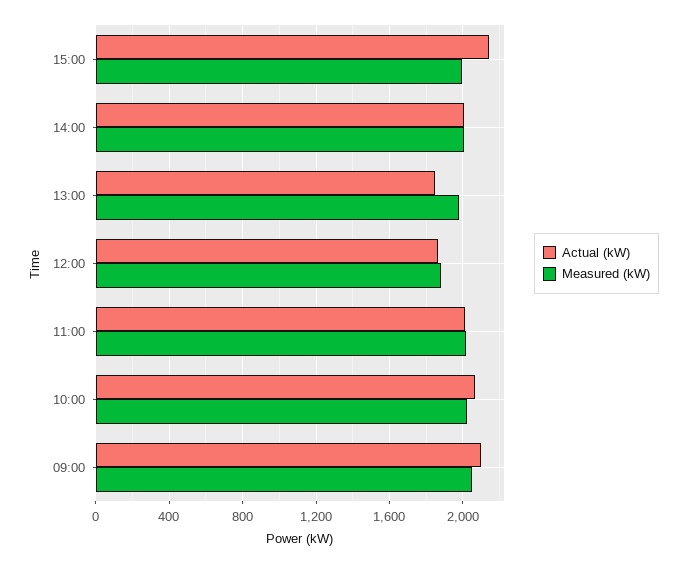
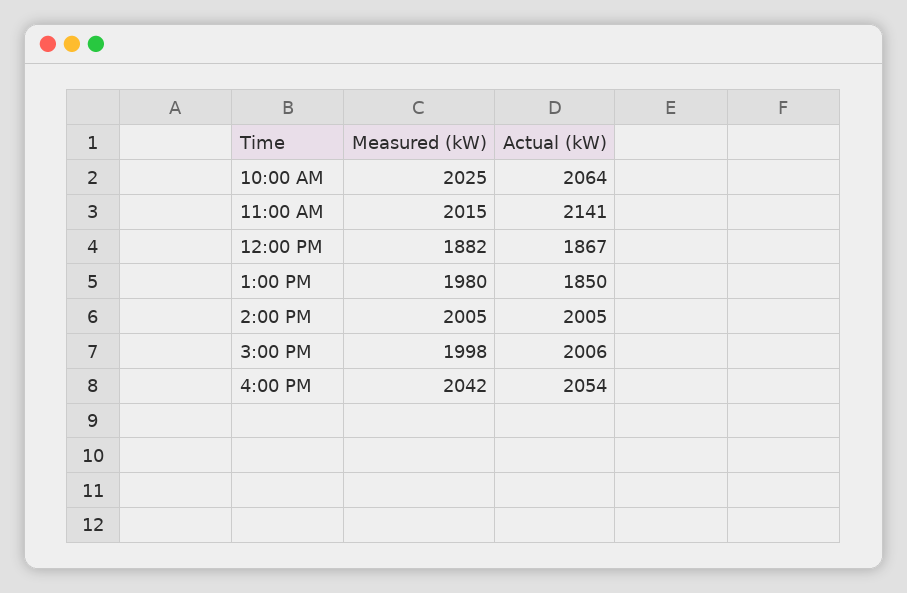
Actual (kW), 15:00: 2150 -> 2006
Actual (kW), 11:00: 2000 -> 2141
Actual (kW), 09:00: 2100 -> none
Measured (kW), 09:00: 2050 -> none
Measured (kW), 4:00 PM: none -> 2042
Actual (kW), 4:00 PM: none -> 2054

